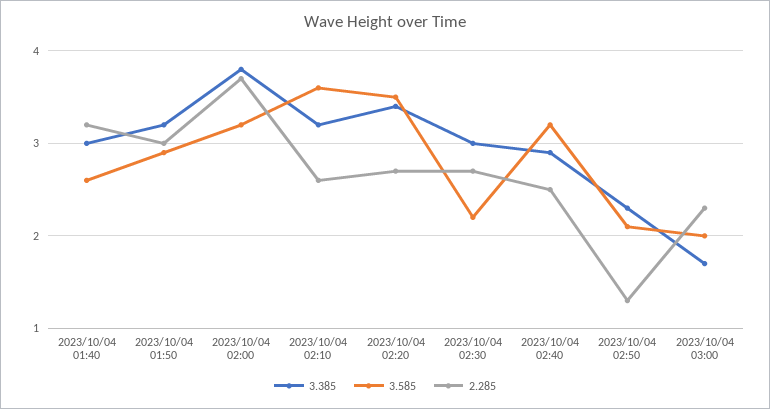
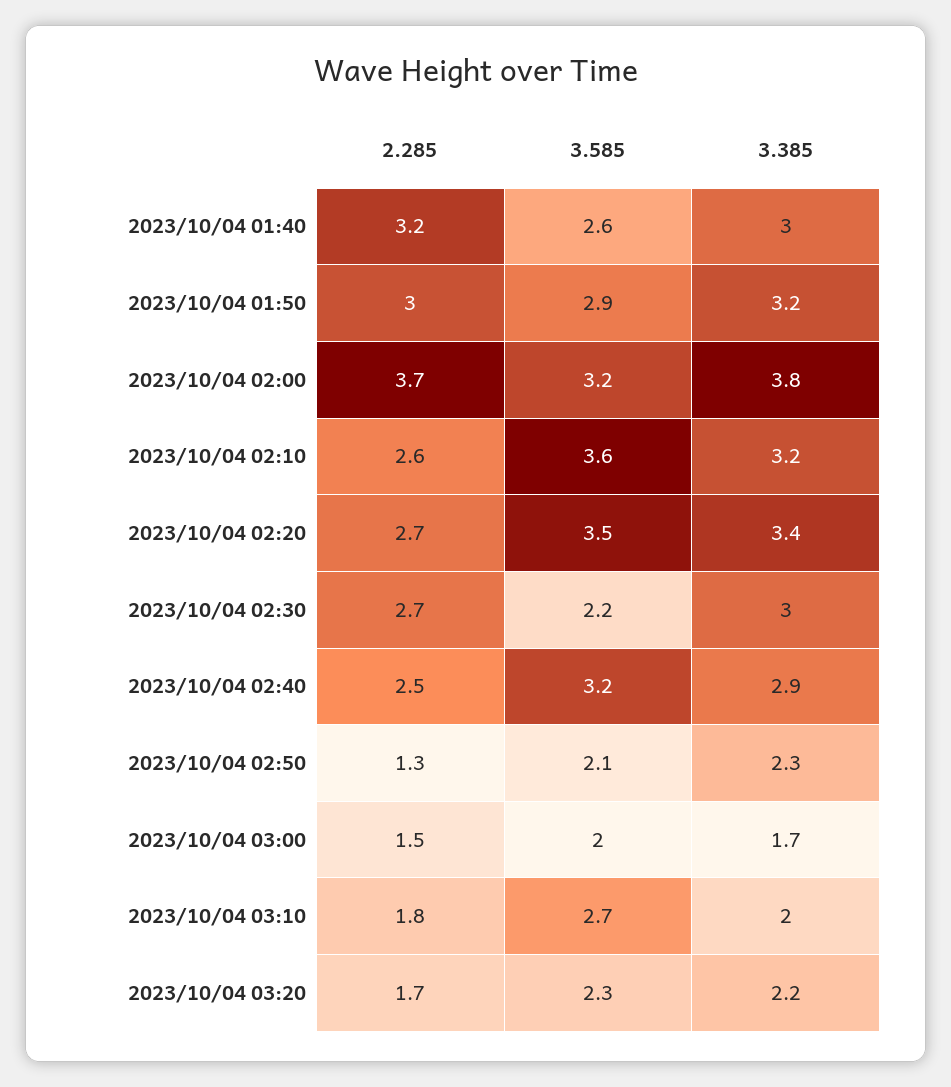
2.285, 2023/10/04 03:00: 2.3 -> 1.5
2.285, 2023/10/04 03:10: none -> 1.8
3.585, 2023/10/04 03:10: none -> 2.7
3.385, 2023/10/04 03:10: none -> 2
2.285, 2023/10/04 03:20: none -> 1.7
3.585, 2023/10/04 03:20: none -> 2.3
3.385, 2023/10/04 03:20: none -> 2.2

